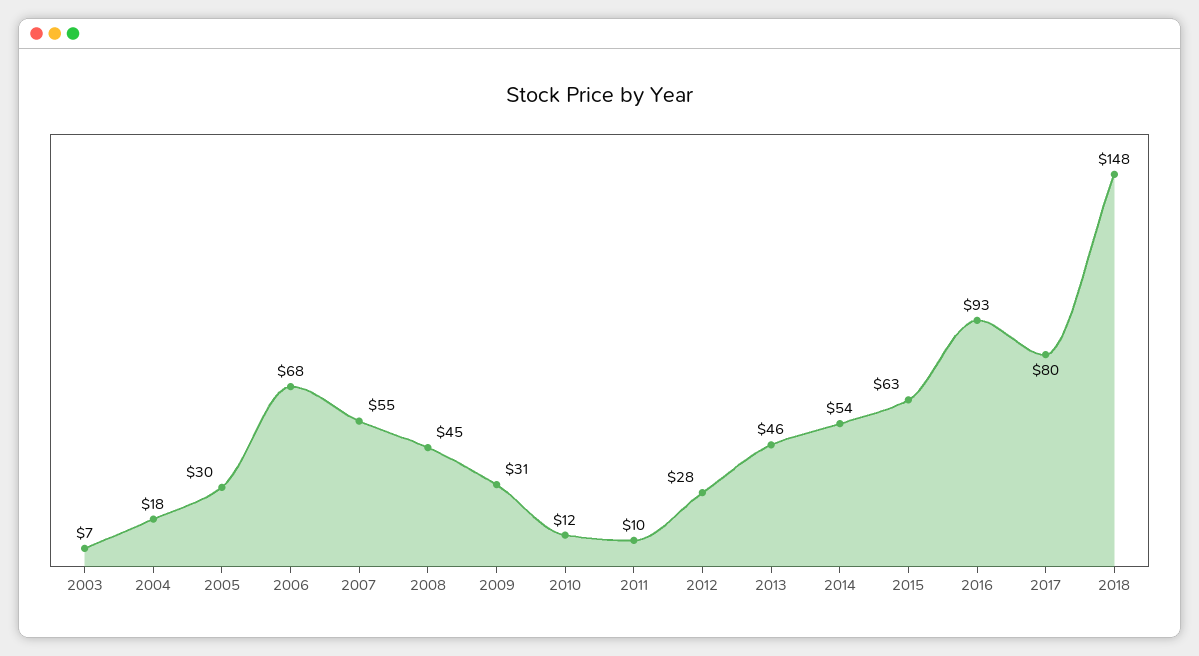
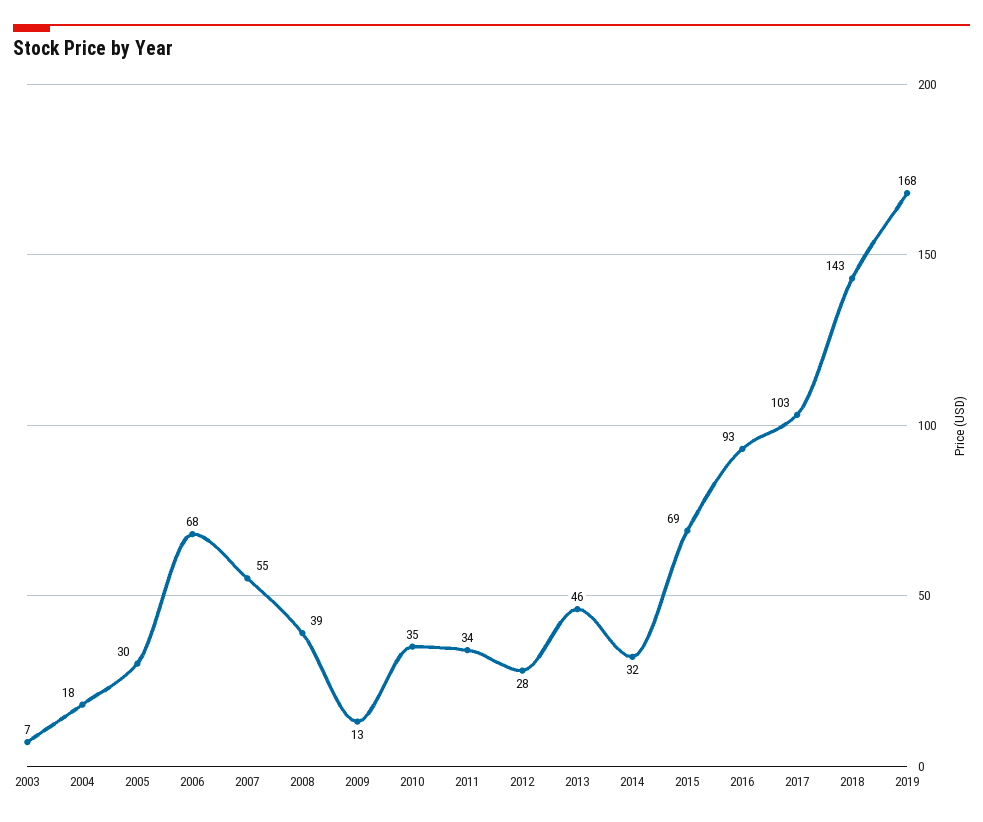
2008: 45 -> 39
2009: 31 -> 13
2010: 12 -> 35
2011: 10 -> 34
2014: 54 -> 32
2015: 63 -> 69
2017: 80 -> 103
2018: 148 -> 143
2019: none -> 168

